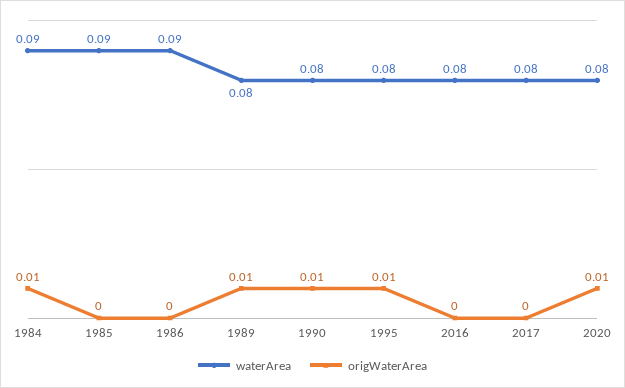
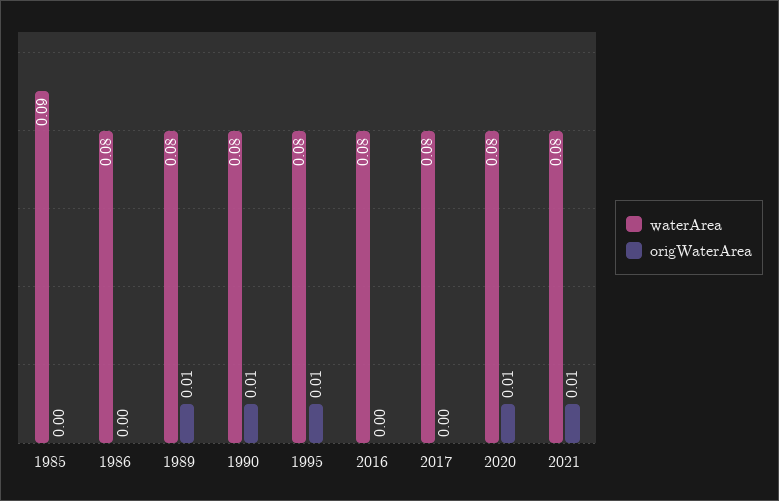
waterArea, 1984: 0.09 -> none
origWaterArea, 1984: 0.01 -> none
waterArea, 1986: 0.09 -> 0.08
waterArea, 2021: none -> 0.08
origWaterArea, 2021: none -> 0.01

